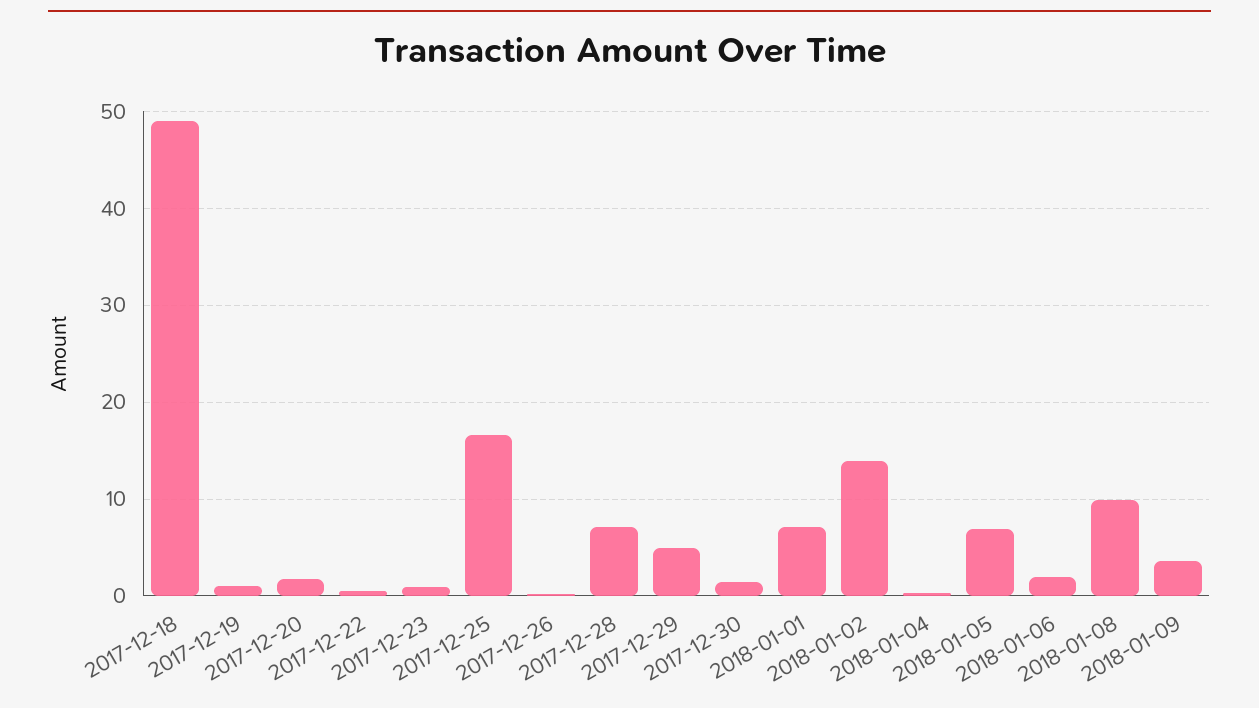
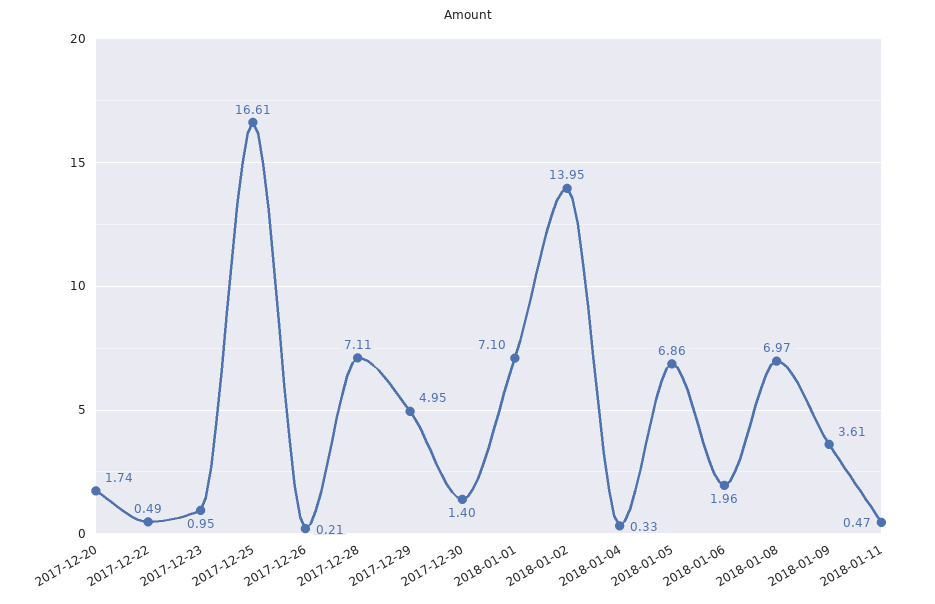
2017-12-18: 49 -> none
2017-12-19: 1 -> none
2018-01-08: 10 -> 6.97
2018-01-11: none -> 0.47

